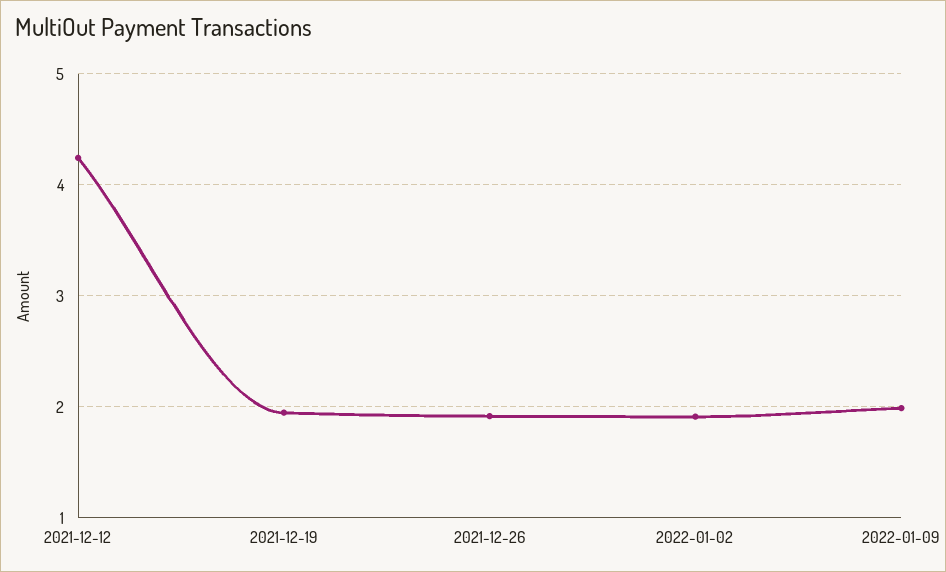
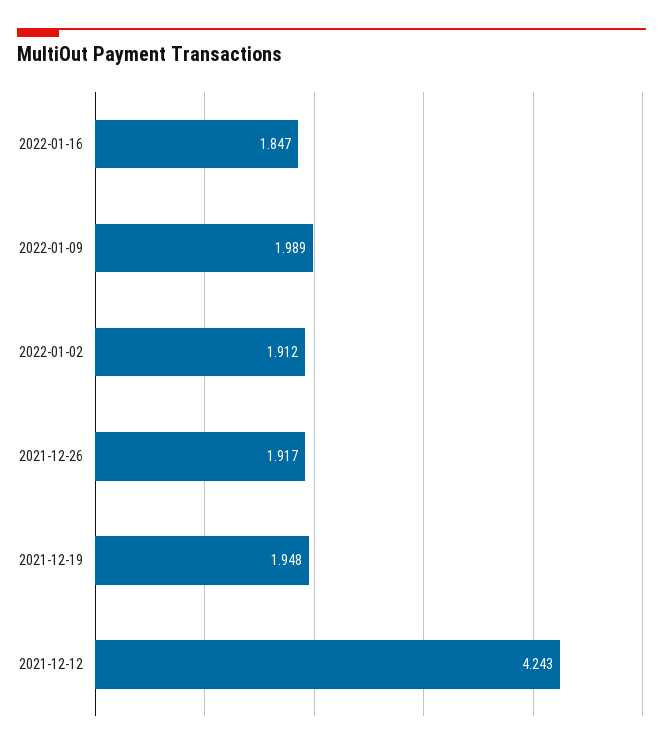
2022-01-16: none -> 1.847

